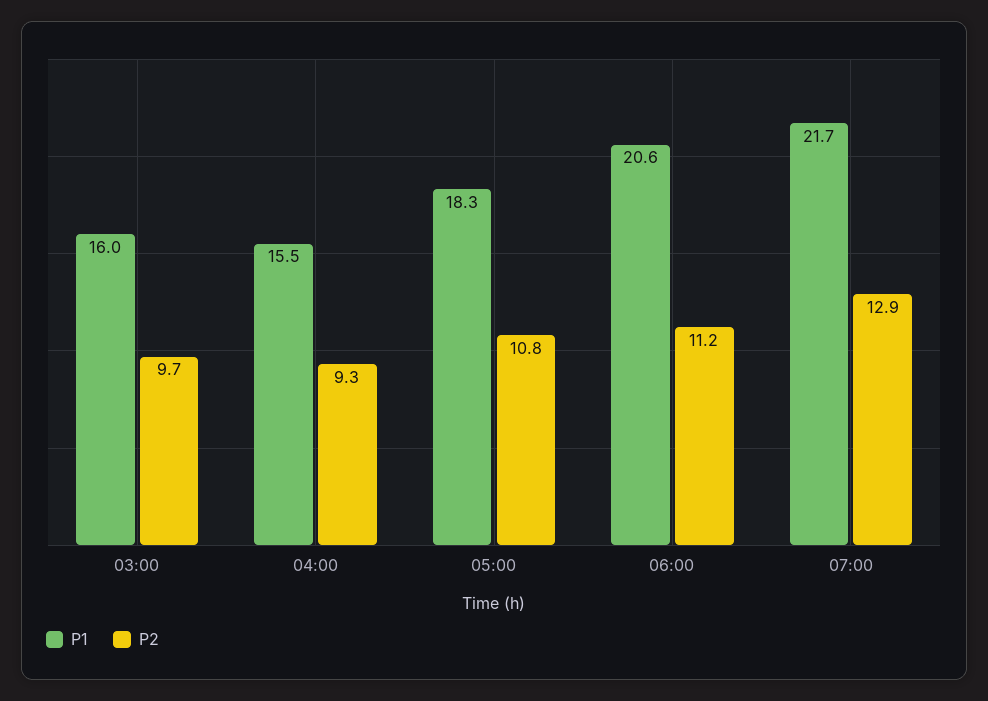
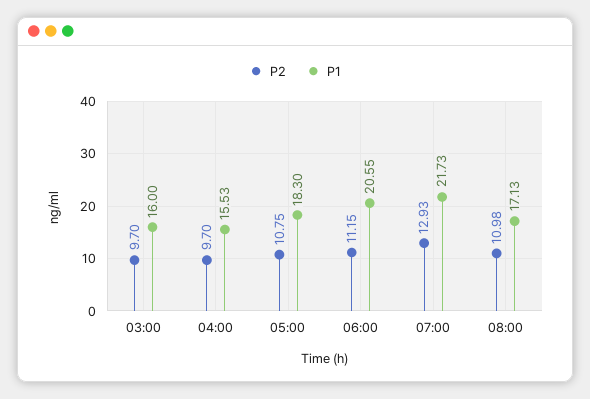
P2, 04:00: 9.3 -> 9.7
P2, 08:00: none -> 10.98
P1, 08:00: none -> 17.13

